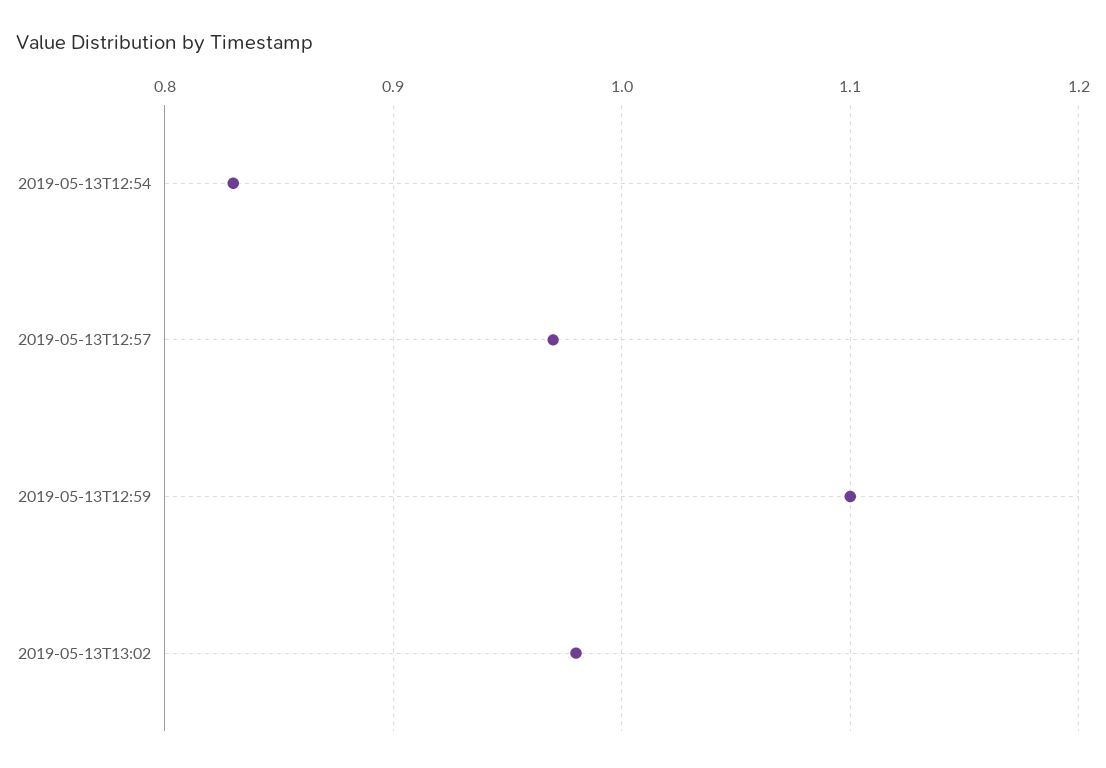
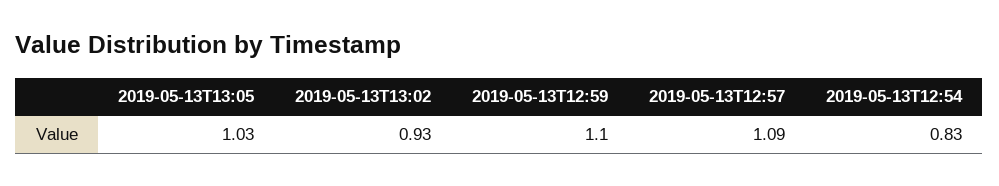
2019-05-13T12:57: 0.97 -> 1.09
2019-05-13T13:02: 0.98 -> 0.93
2019-05-13T13:05: none -> 1.03

